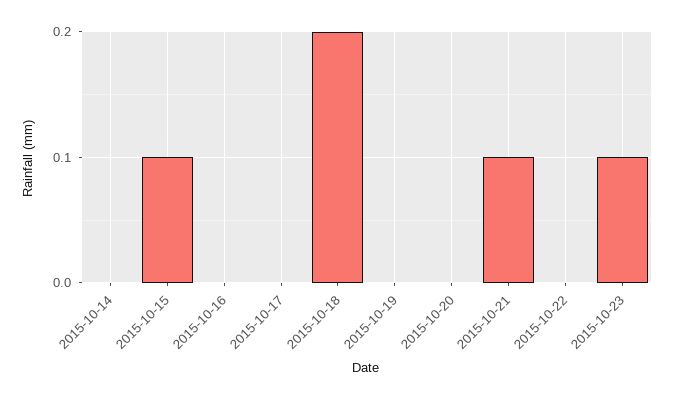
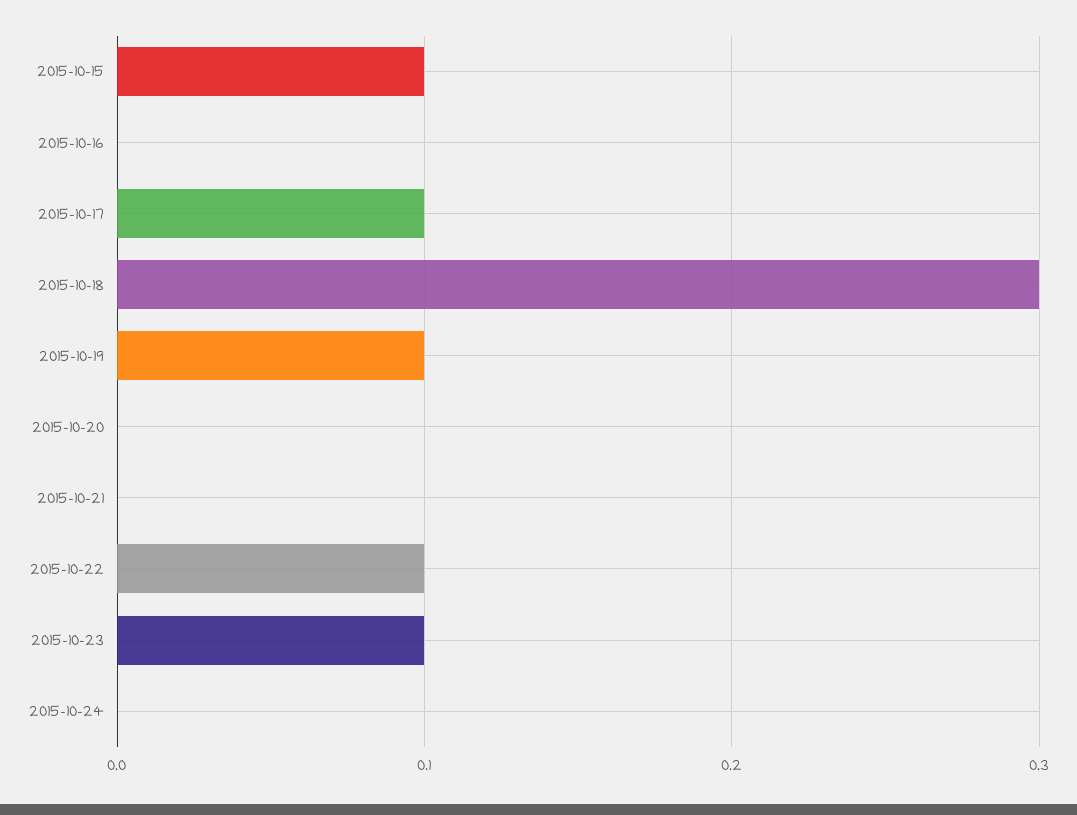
2015-10-14: 0 -> none
2015-10-17: 0 -> 0.1
2015-10-18: 0.2 -> 0.3
2015-10-19: 0 -> 0.1
2015-10-21: 0.1 -> 0
2015-10-22: 0 -> 0.1
2015-10-24: none -> 0

